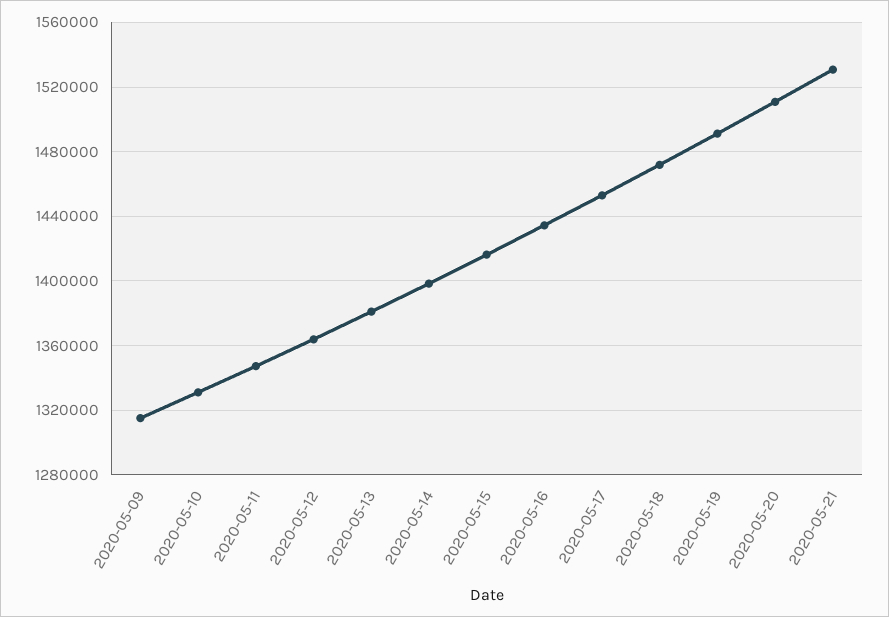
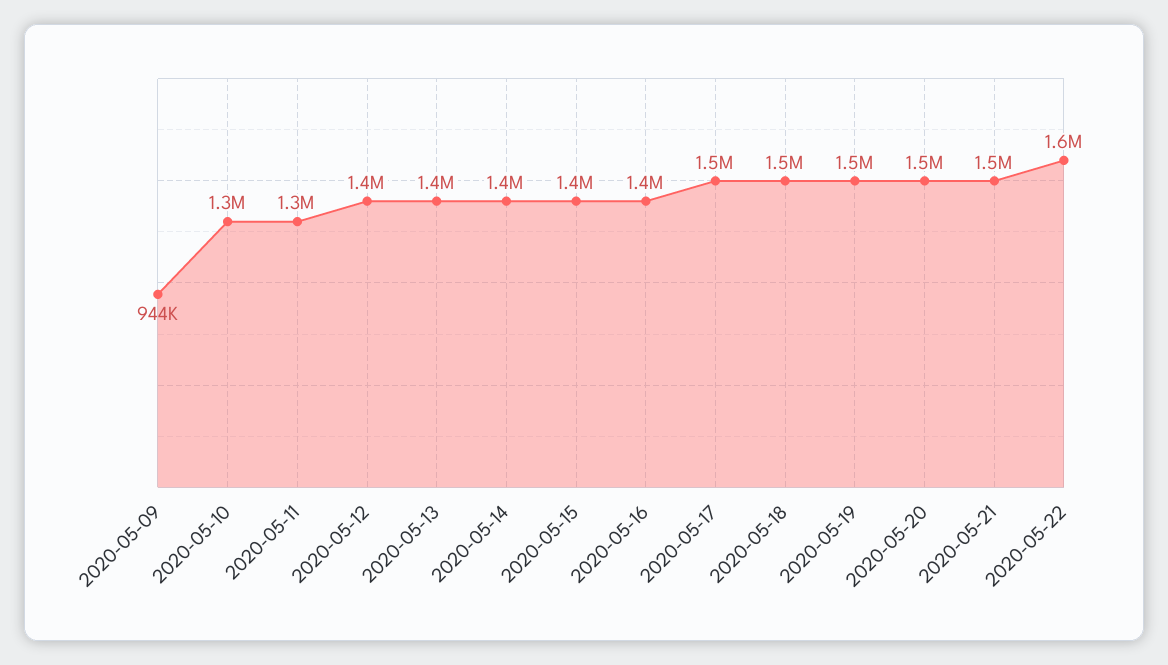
2020-05-09: 1315000 -> 944000
2020-05-22: none -> 1600000

